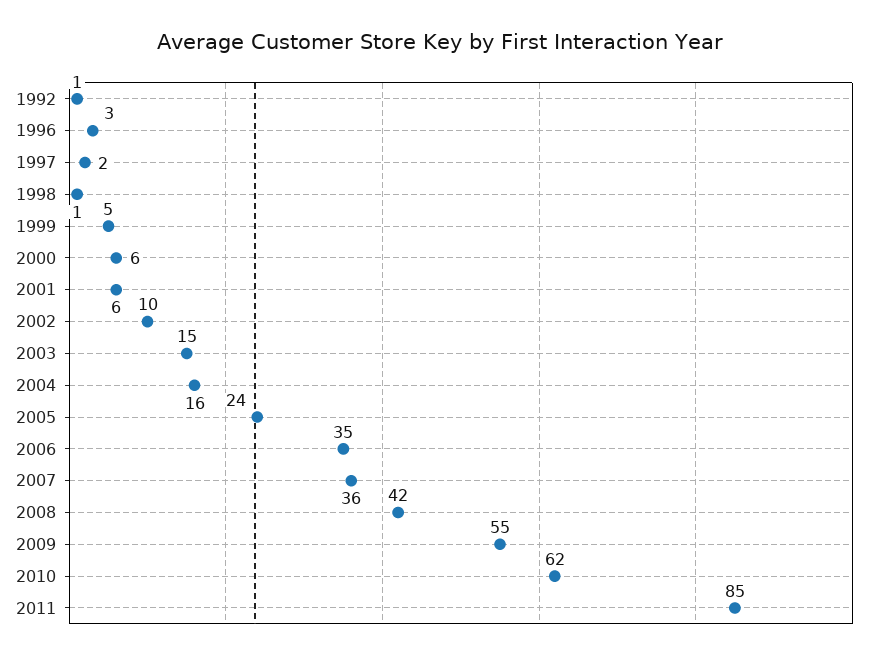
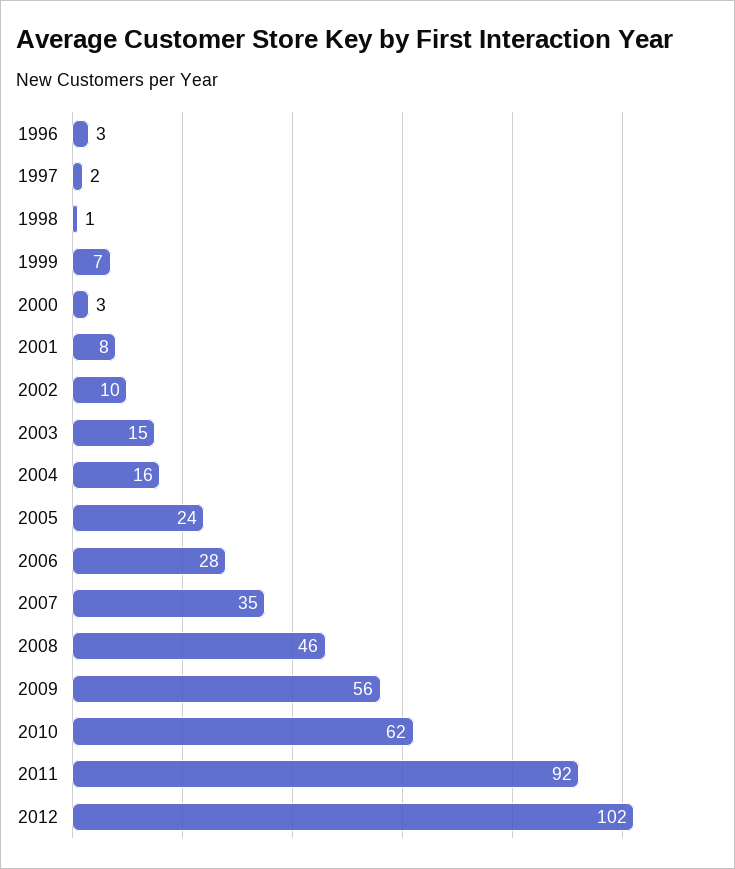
1992: 1 -> none
1999: 5 -> 7
2000: 6 -> 3
2001: 6 -> 8
2006: 35 -> 28
2007: 36 -> 35
2008: 42 -> 46
2009: 55 -> 56
2011: 85 -> 92
2012: none -> 102

